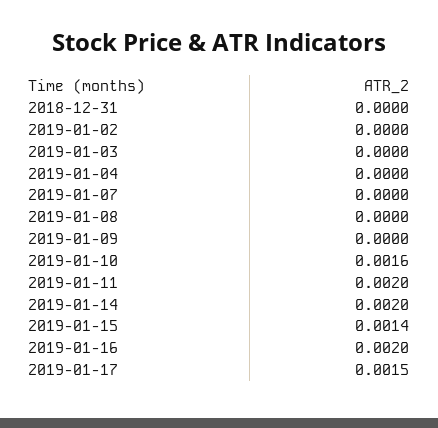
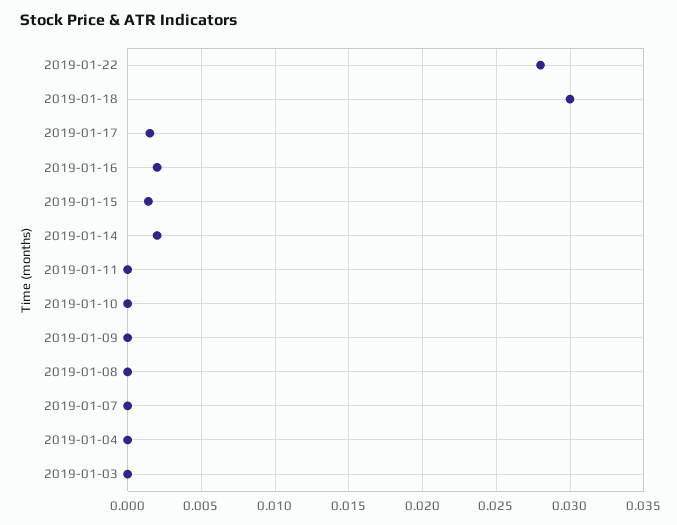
2018-12-31: 0 -> none
2019-01-02: 0 -> none
2019-01-10: 0.0016 -> 0
2019-01-11: 0.002 -> 0
2019-01-22: none -> 0.028
2019-01-18: none -> 0.03

